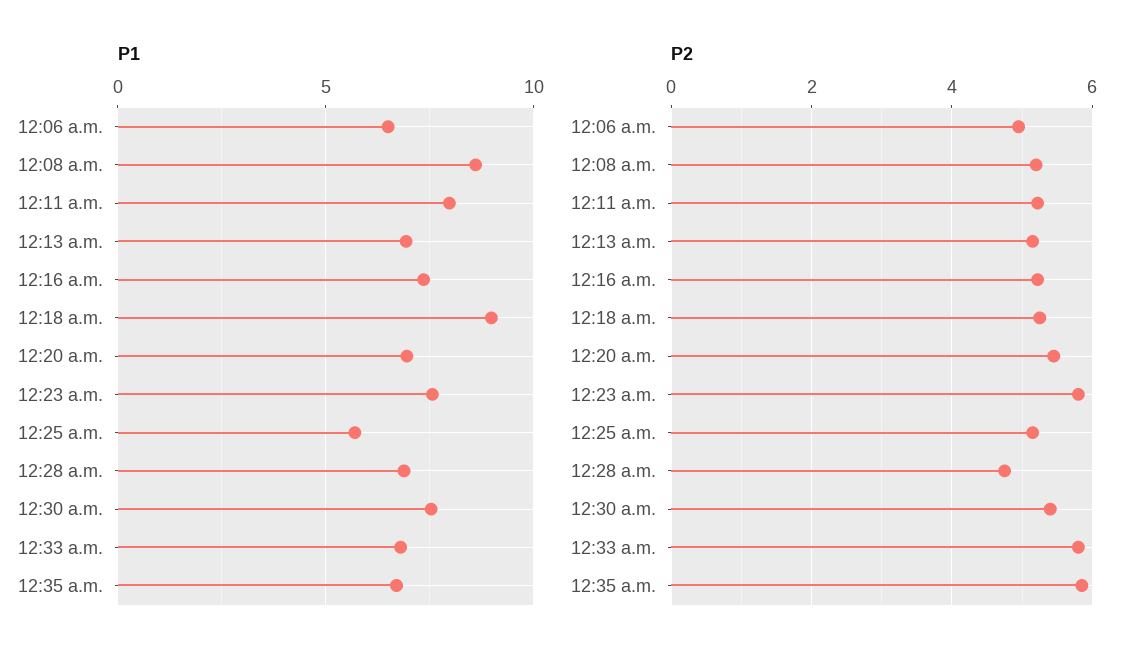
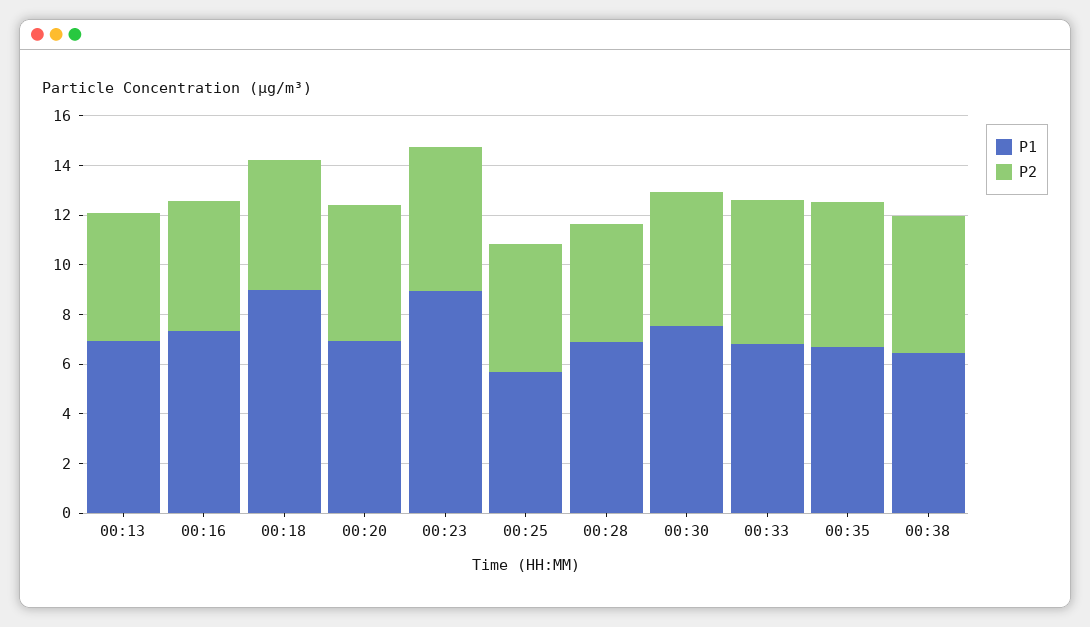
P1, 12:06 a.m.: 6.5 -> none
P1, 12:08 a.m.: 8.5 -> none
P1, 12:11 a.m.: 8 -> none
P1, 12:23 a.m.: 7.5 -> 9
P2, 12:06 a.m.: 5 -> none
P2, 12:08 a.m.: 5.2 -> none
P2, 12:11 a.m.: 5.2 -> none
P1, 00:38: none -> 6.5
P2, 00:38: none -> 5.5

